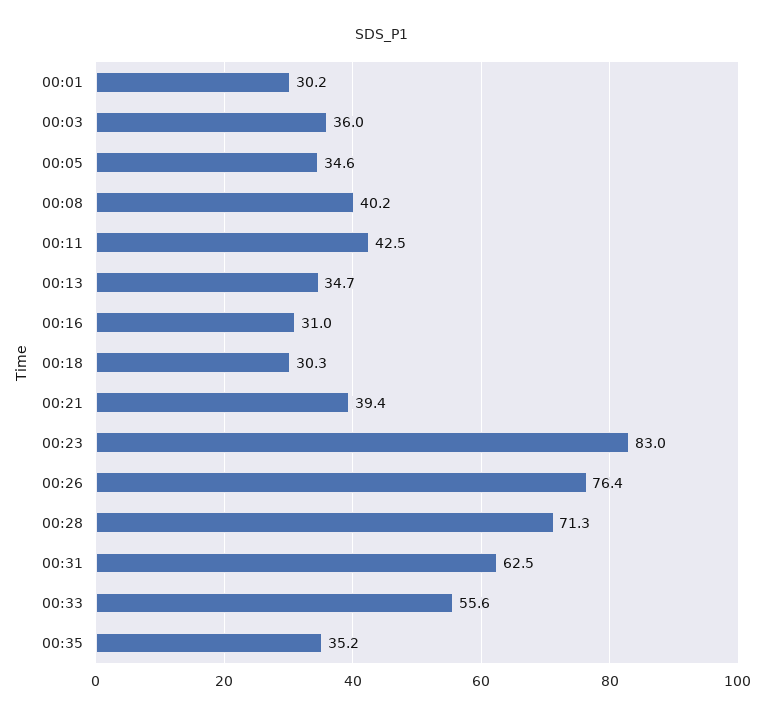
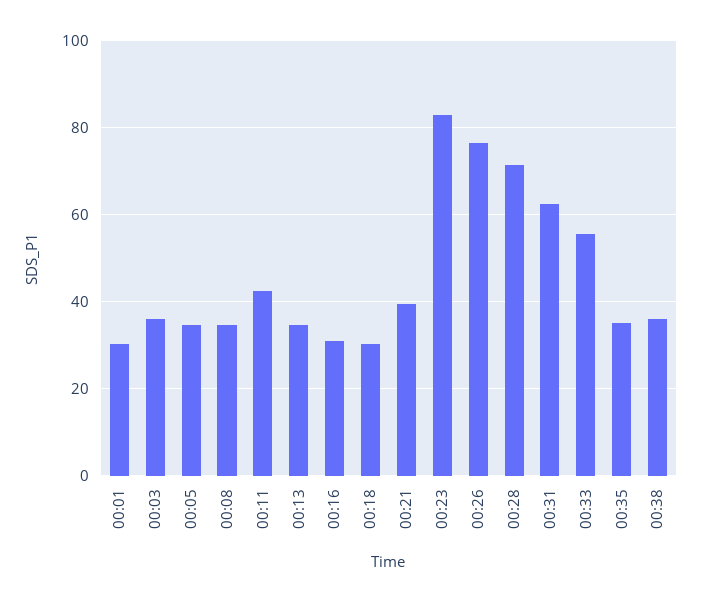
00:08: 40.2 -> 34
00:38: none -> 36

